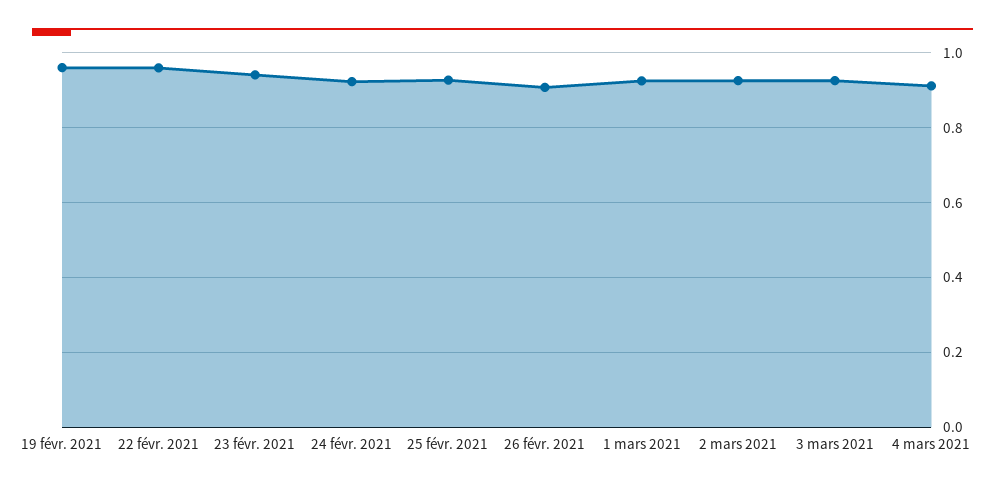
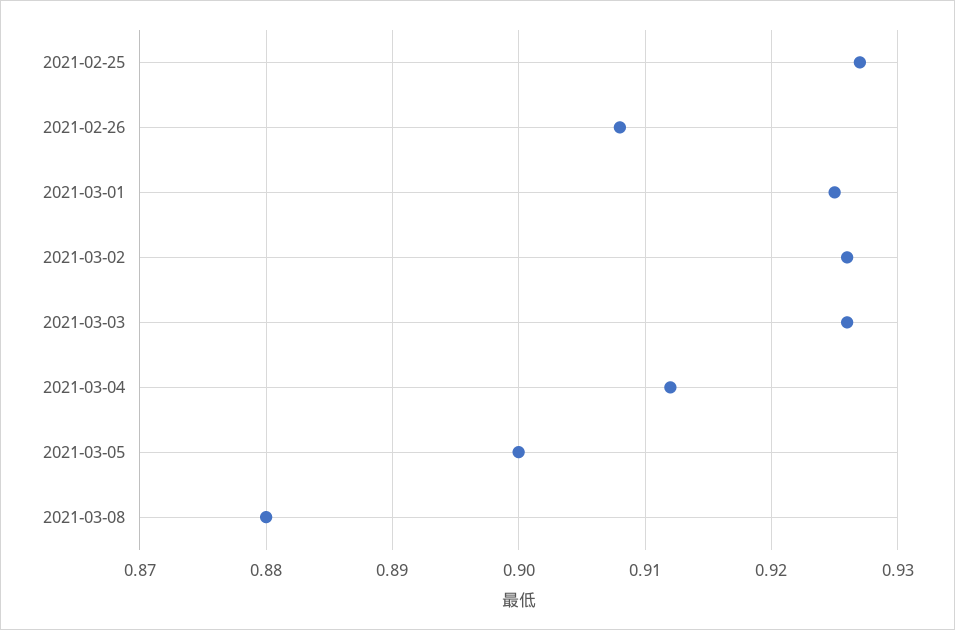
19 févr. 2021: 0.96 -> none
22 févr. 2021: 0.96 -> none
23 févr. 2021: 0.94 -> none
24 févr. 2021: 0.92 -> none
2021-03-05: none -> 0.9
2021-03-08: none -> 0.88

